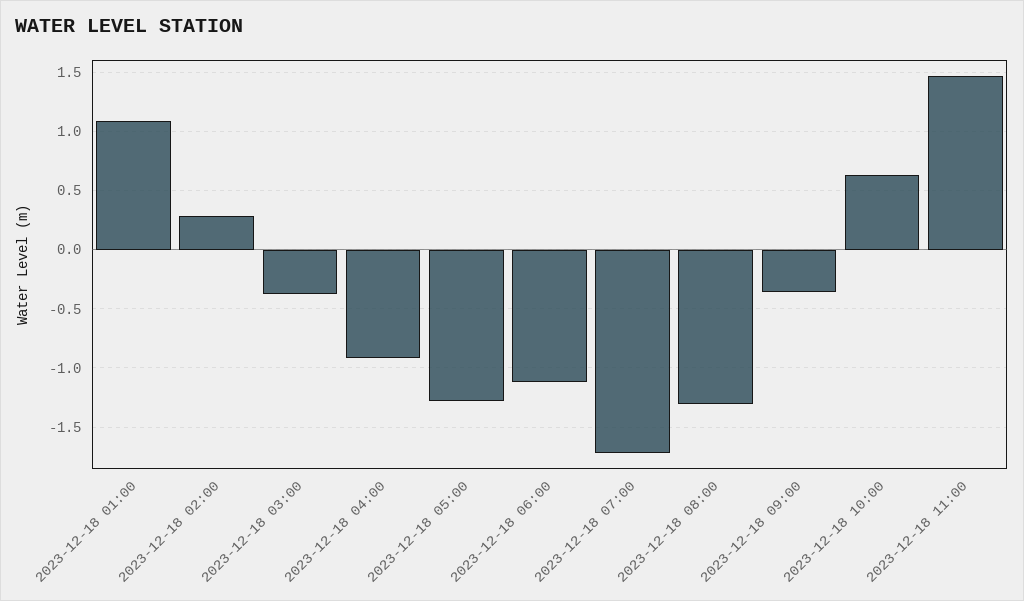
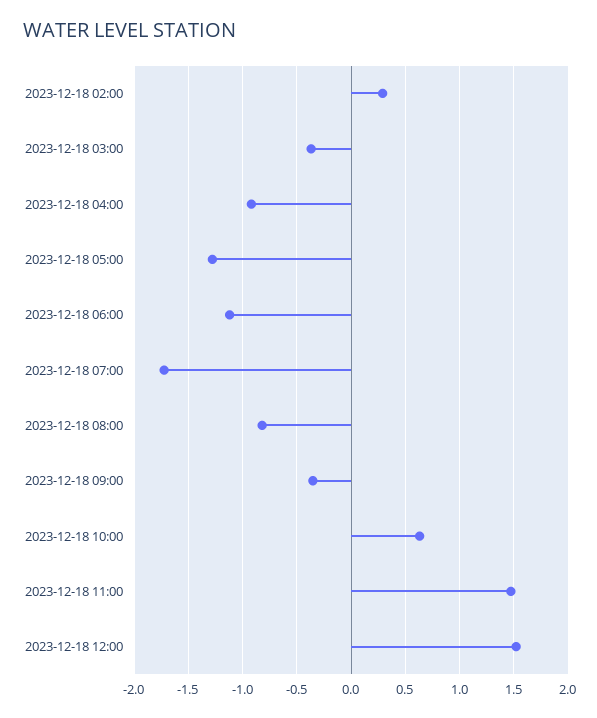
2023-12-18 01:00: 1.1 -> none
2023-12-18 08:00: -1.3 -> -0.8
2023-12-18 12:00: none -> 1.5

